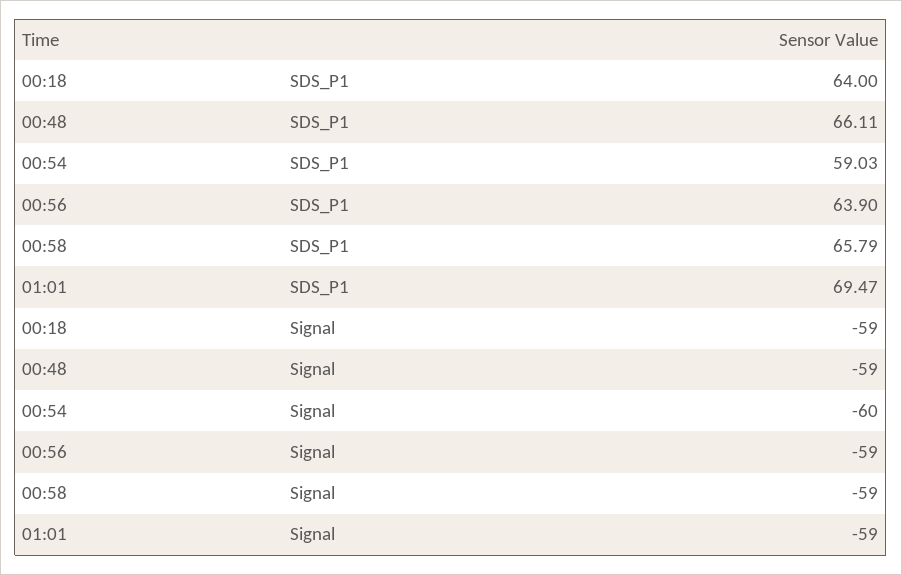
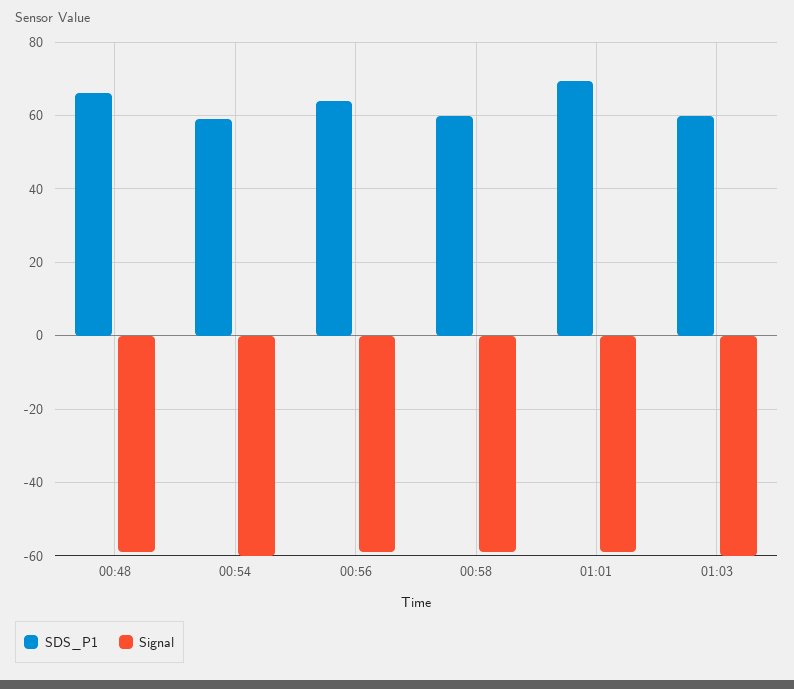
SDS_P1, 00:18: 64 -> none
SDS_P1, 00:58: 65.79 -> 60
Signal, 00:18: -59 -> none
SDS_P1, 01:03: none -> 60
Signal, 01:03: none -> -60

